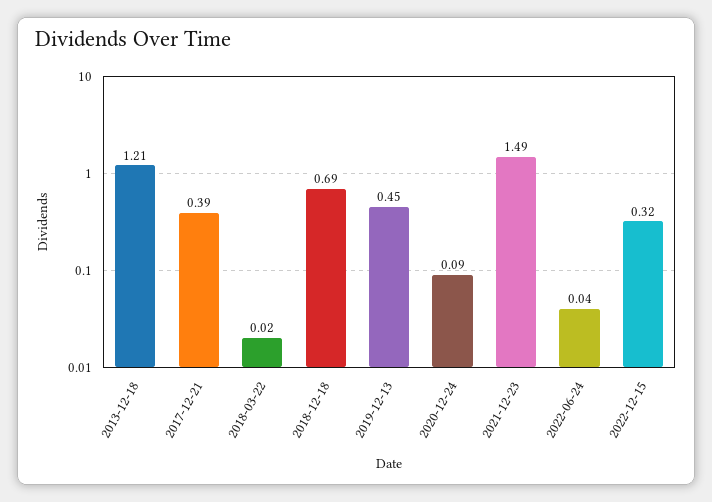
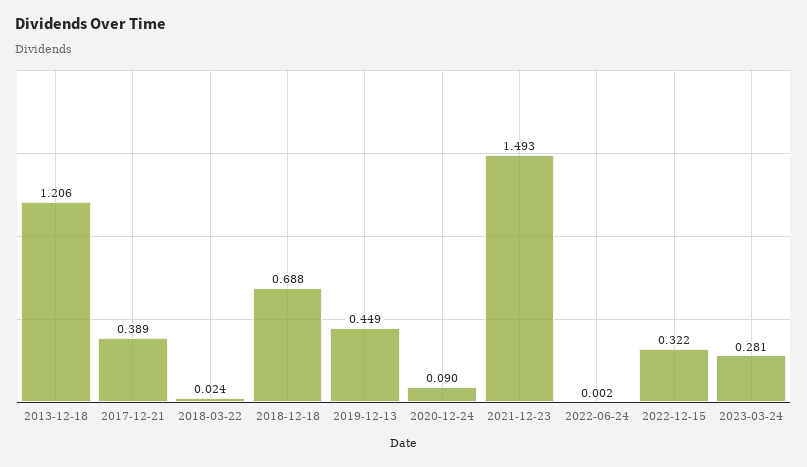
2022-06-24: 0.04 -> 0.002
2023-03-24: none -> 0.281

